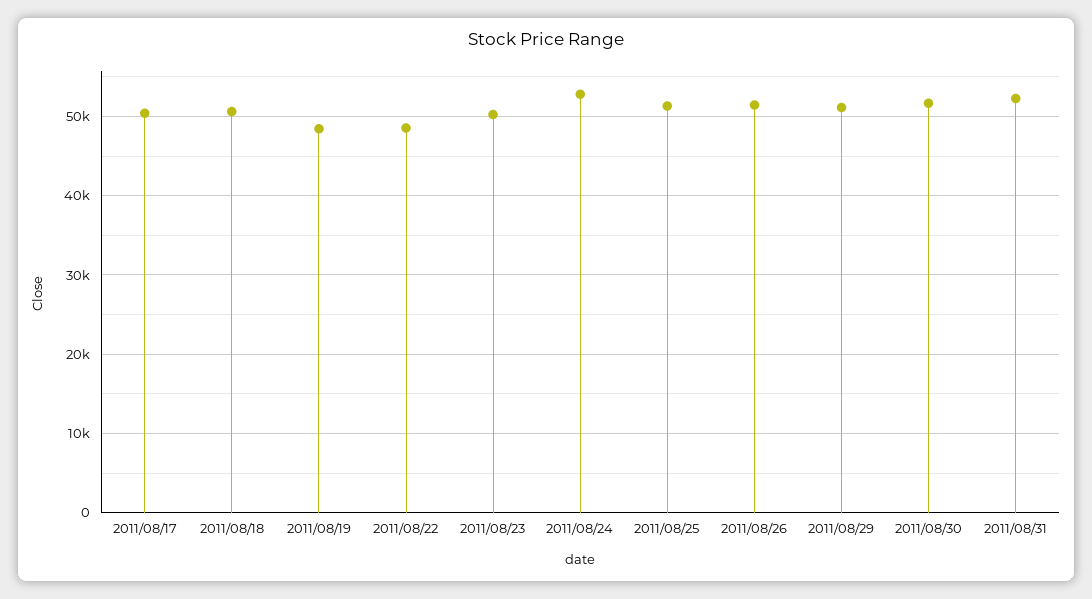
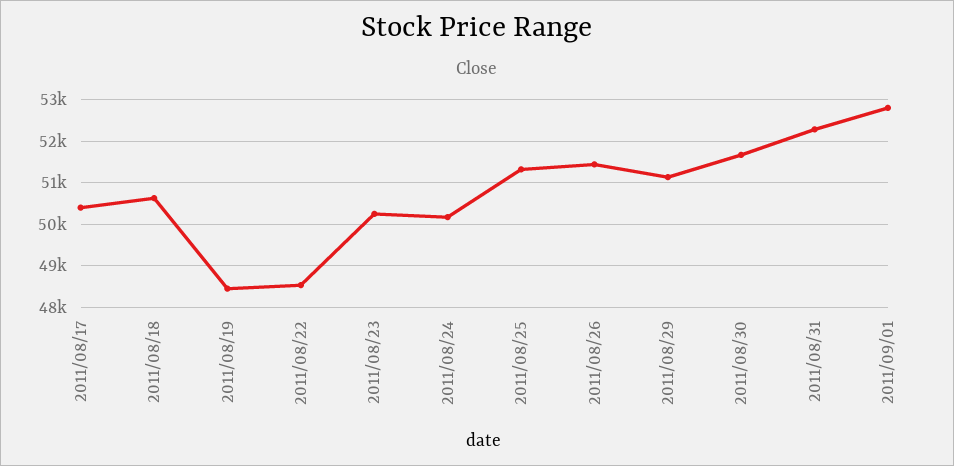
2011/08/24: 53000 -> 50200
2011/09/01: none -> 52800

